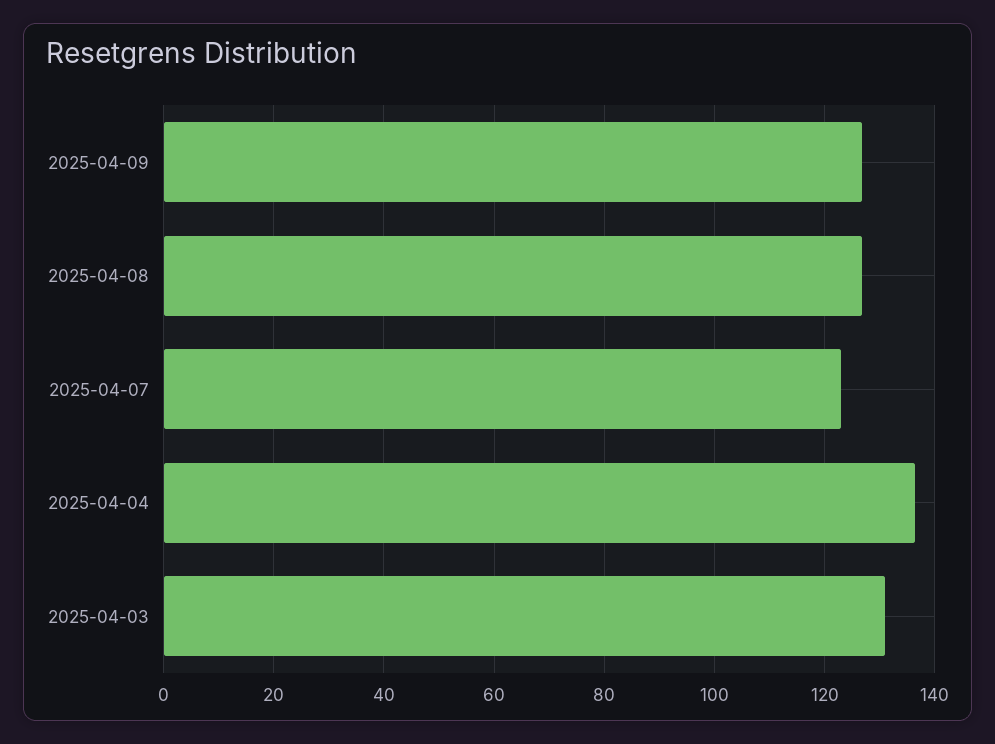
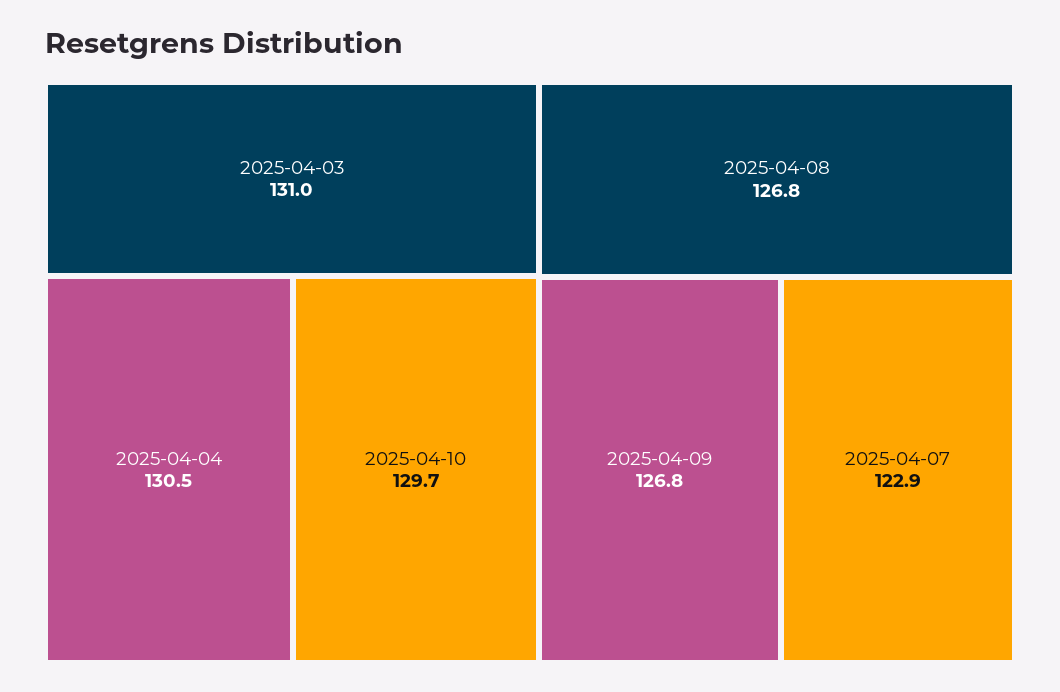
2025-04-04: 136 -> 130.5
2025-04-10: none -> 129.7

